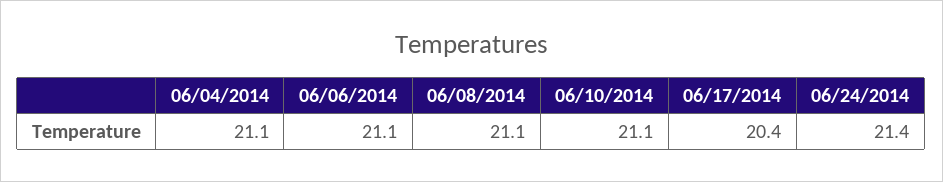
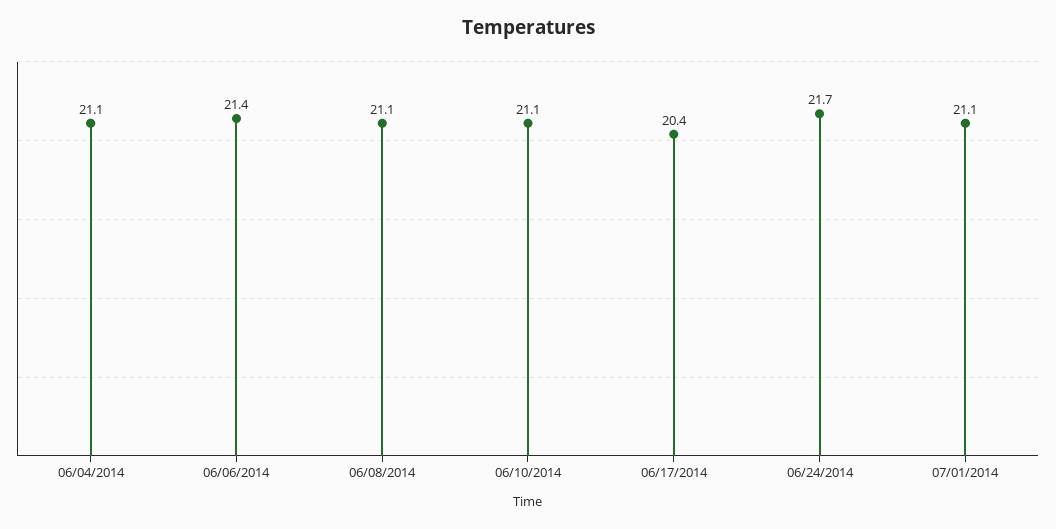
06/06/2014: 21.1 -> 21.4
06/24/2014: 21.4 -> 21.7
07/01/2014: none -> 21.1

